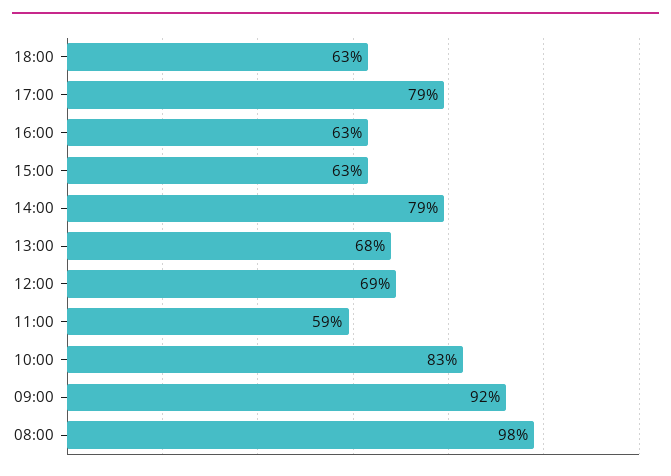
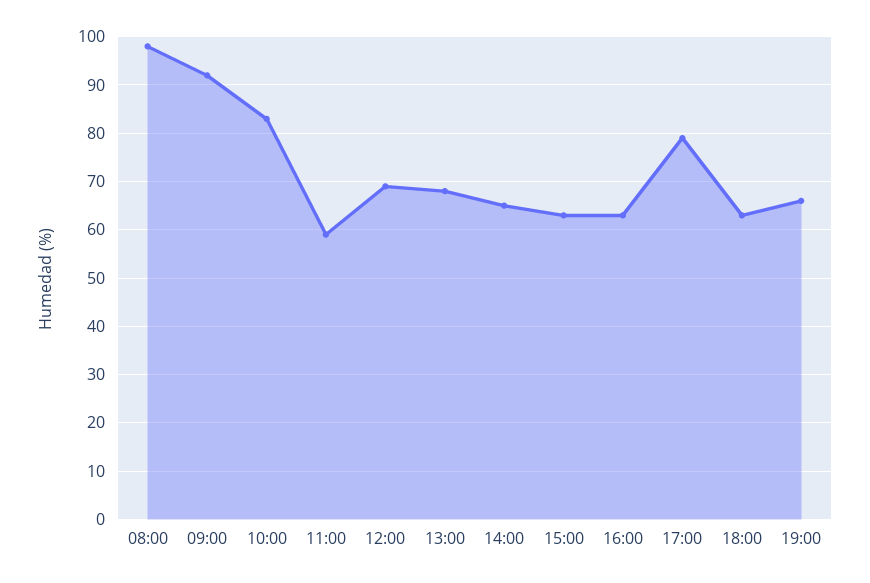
14:00: 79 -> 65
19:00: none -> 65

